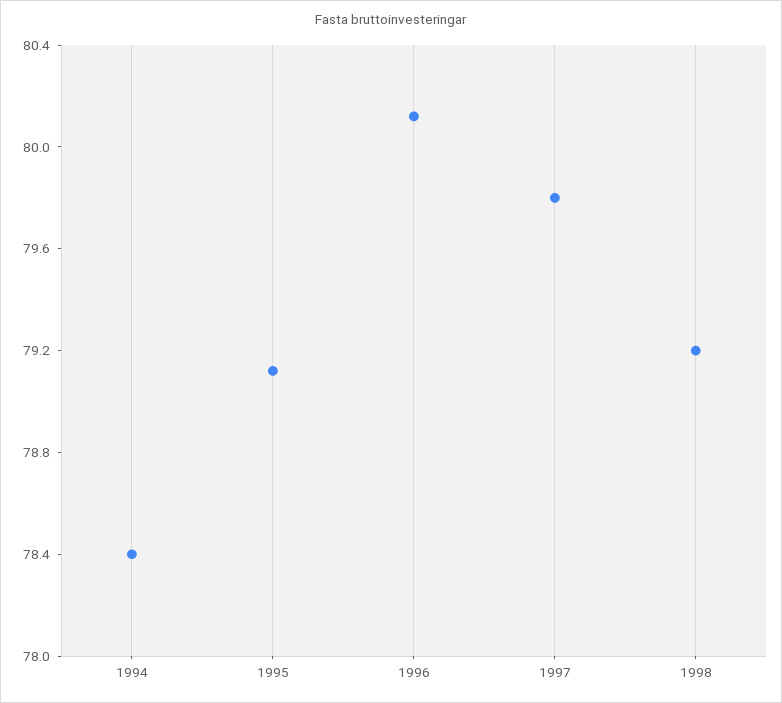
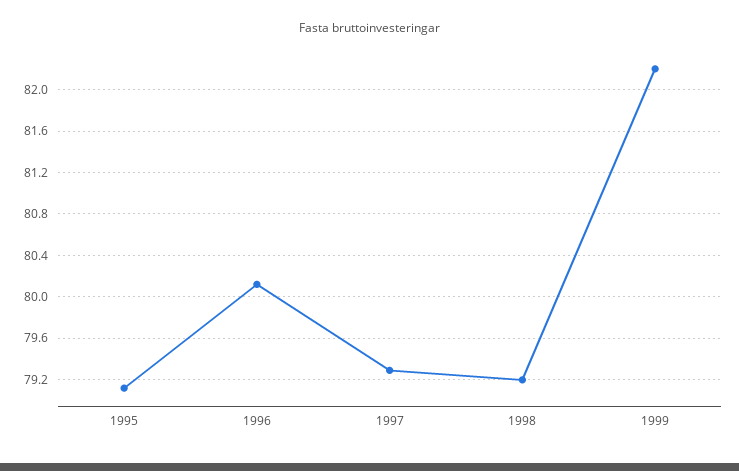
1994: 78.4 -> none
1997: 79.8 -> 79.3
1999: none -> 82.2

